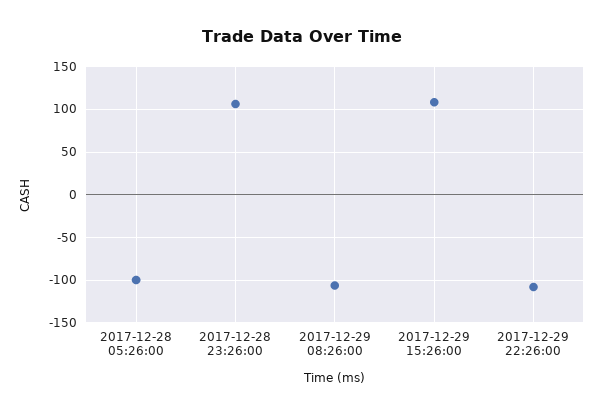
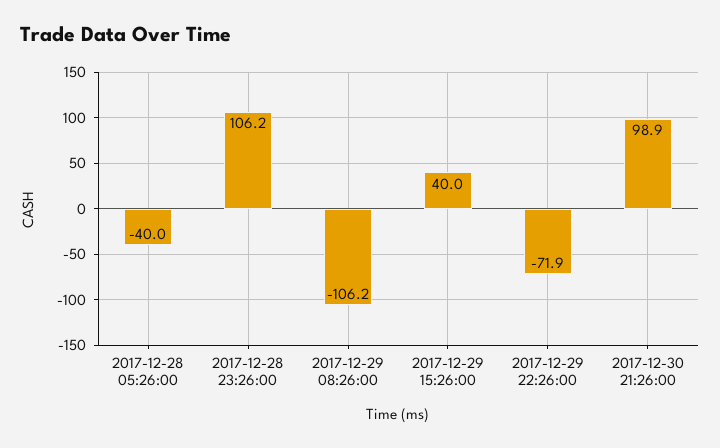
2017-12-28 05:26:00: -100 -> -40
2017-12-29 15:26:00: 110 -> 40
2017-12-29 22:26:00: -110 -> -71.9
2017-12-30 21:26:00: none -> 98.9

